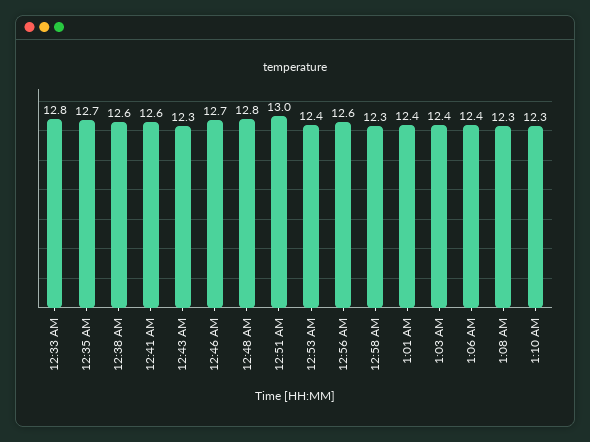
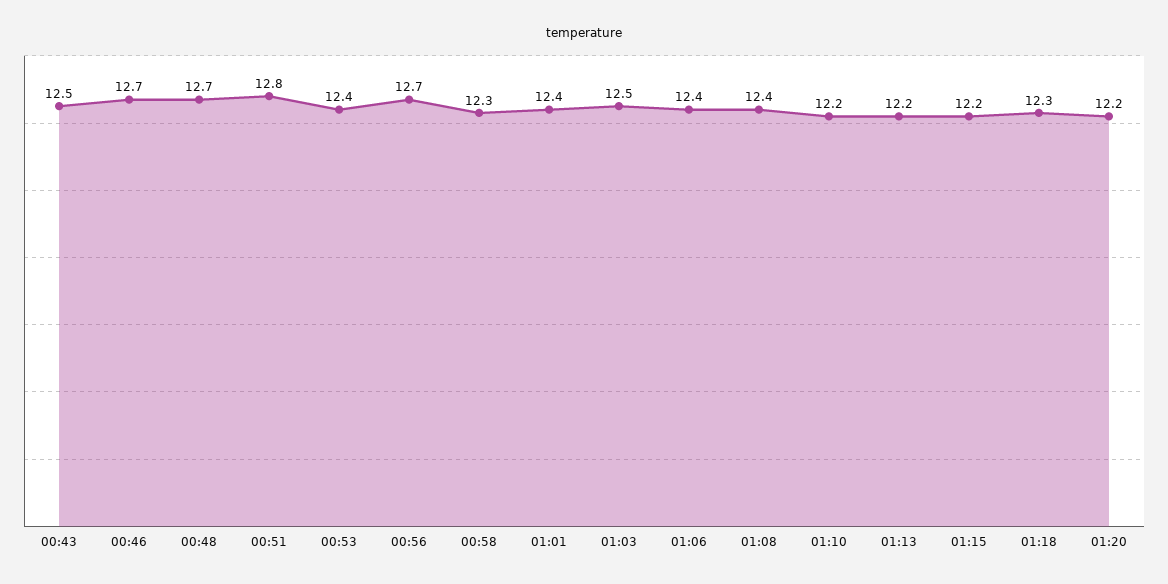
12:33 AM: 12.8 -> none
12:35 AM: 12.7 -> none
12:38 AM: 12.6 -> none
12:41 AM: 12.6 -> none
12:43 AM: 12.3 -> 12.5
12:48 AM: 12.8 -> 12.7
12:51 AM: 13 -> 12.8
12:56 AM: 12.6 -> 12.7
1:03 AM: 12.4 -> 12.5
1:08 AM: 12.3 -> 12.4
1:10 AM: 12.3 -> 12.2
01:13: none -> 12.2
01:15: none -> 12.2
01:18: none -> 12.3
01:20: none -> 12.2

